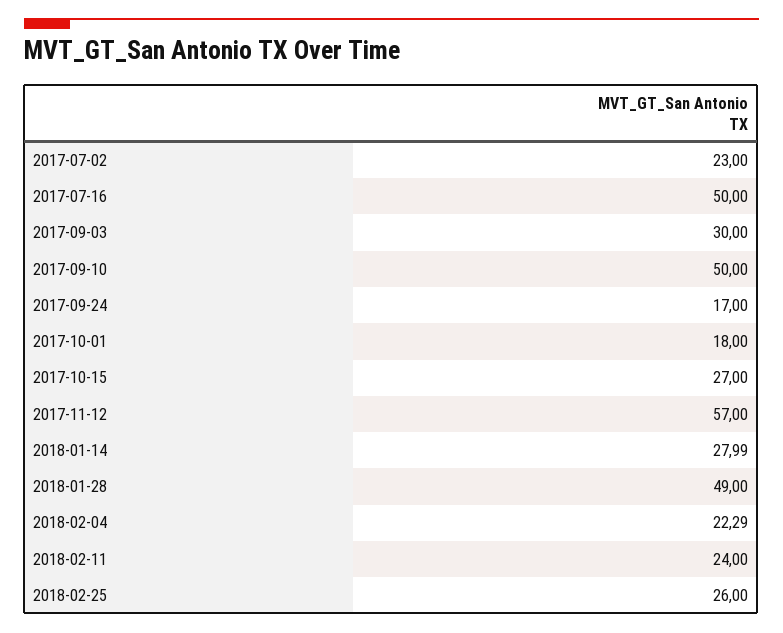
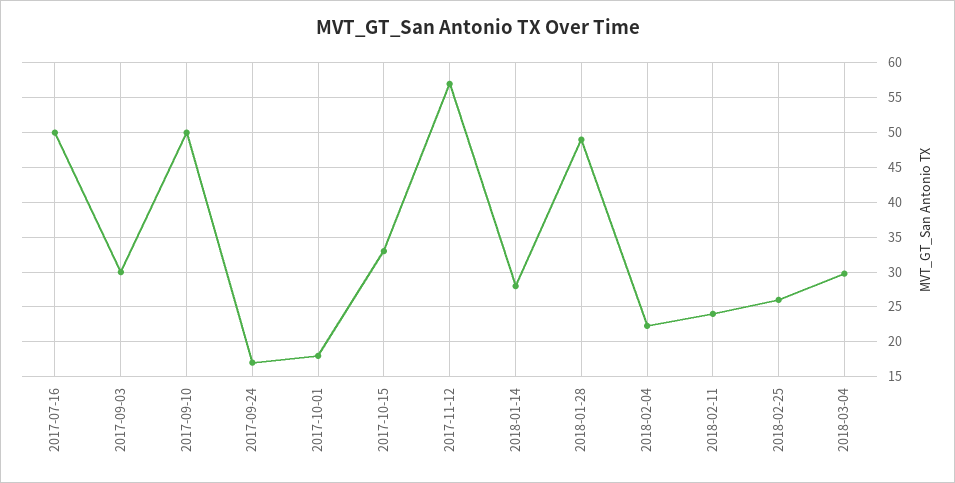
2017-07-02: 23 -> none
2017-10-15: 27 -> 33
2018-03-04: none -> 30

